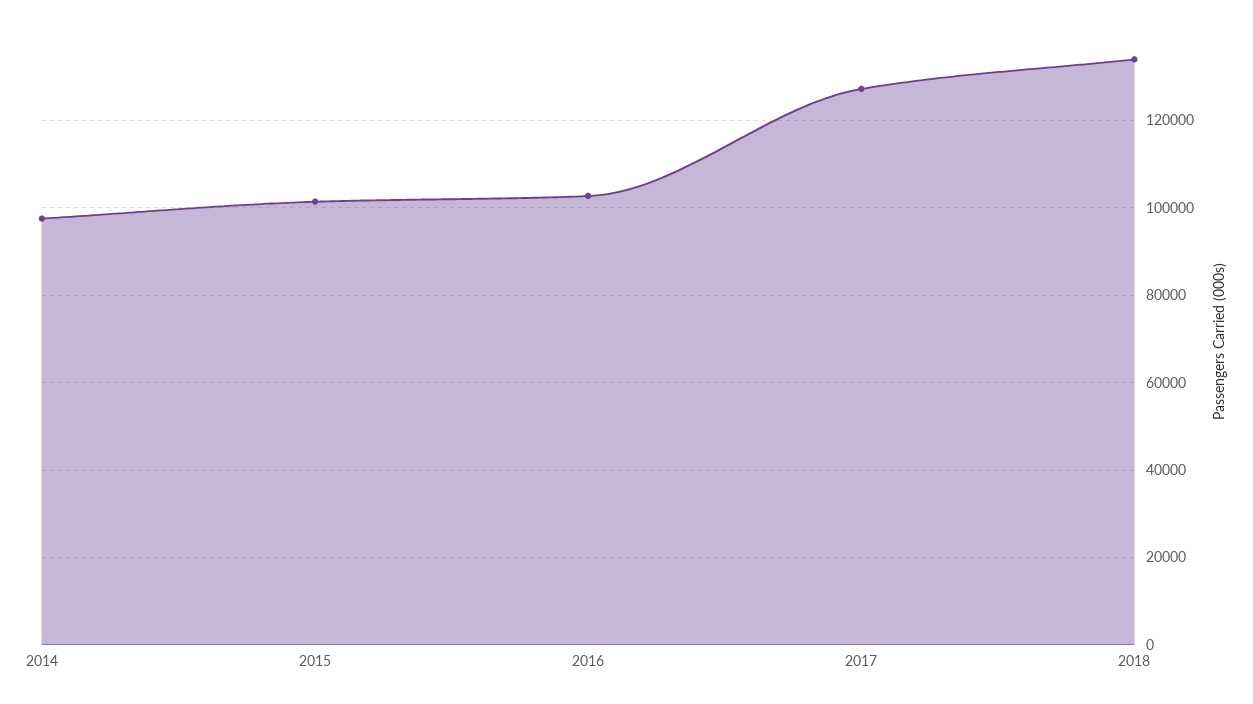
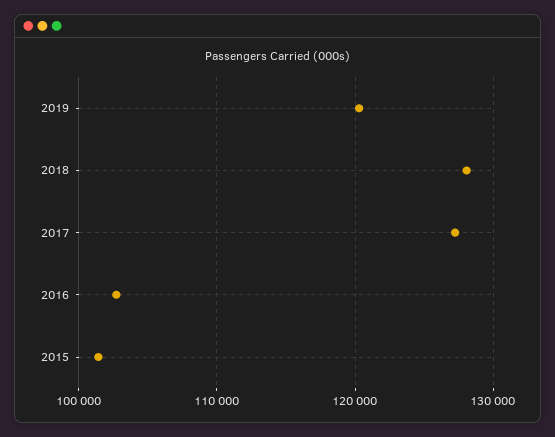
2014: 98000 -> none
2018: 134000 -> 128000
2019: none -> 120000

